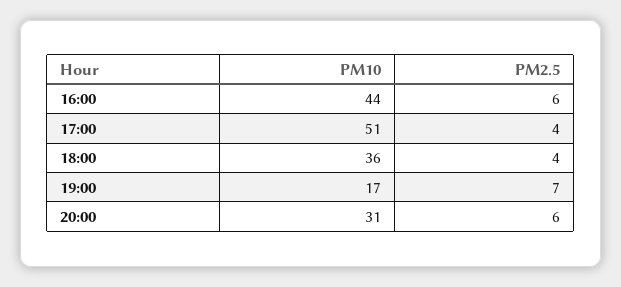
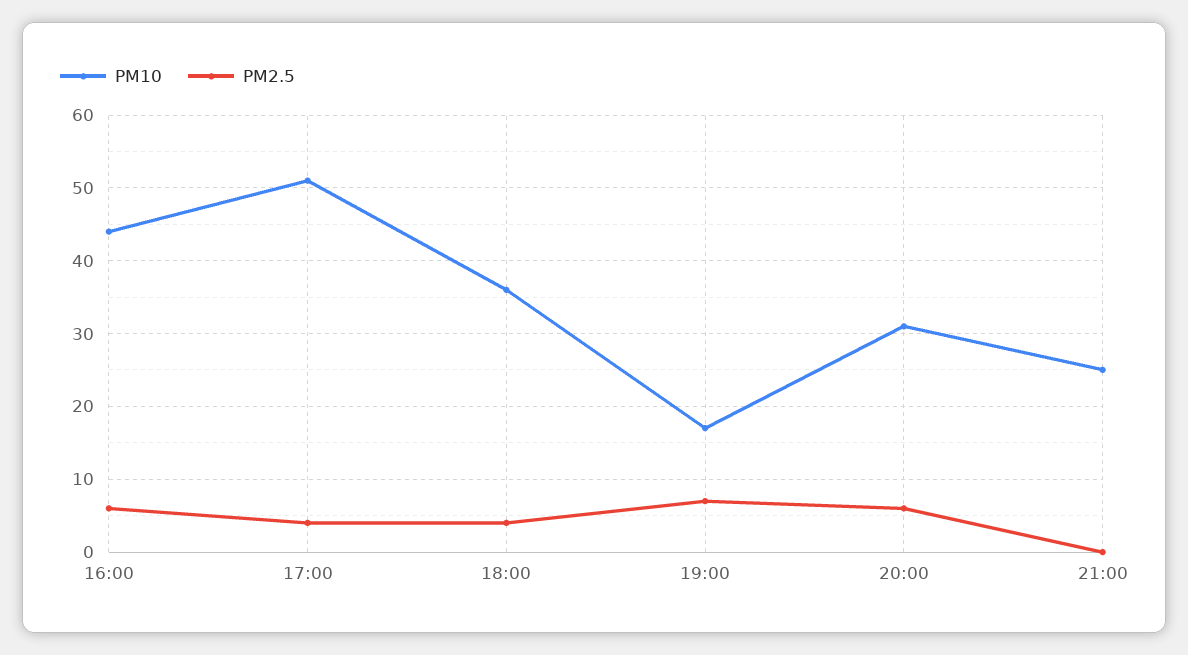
PM10, 21:00: none -> 25
PM2.5, 21:00: none -> 0

